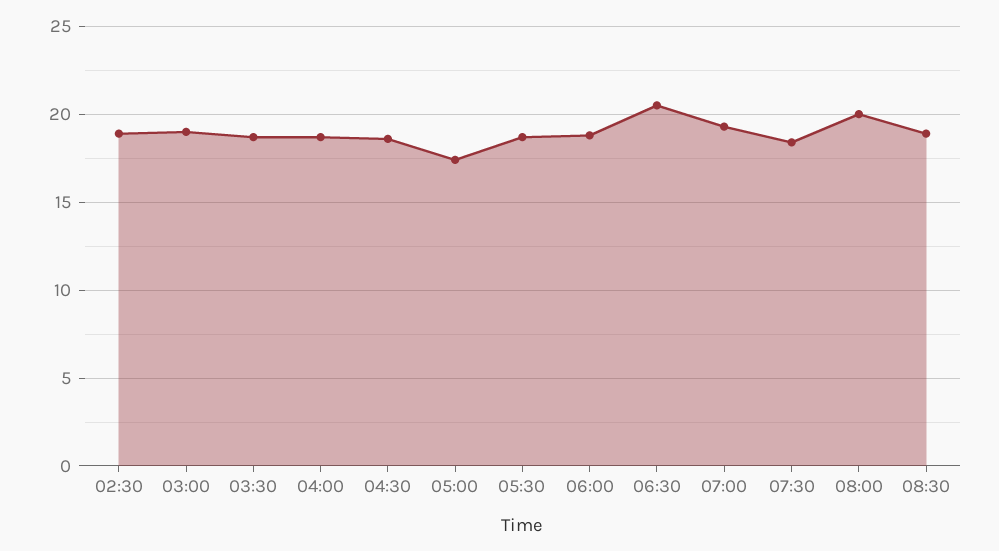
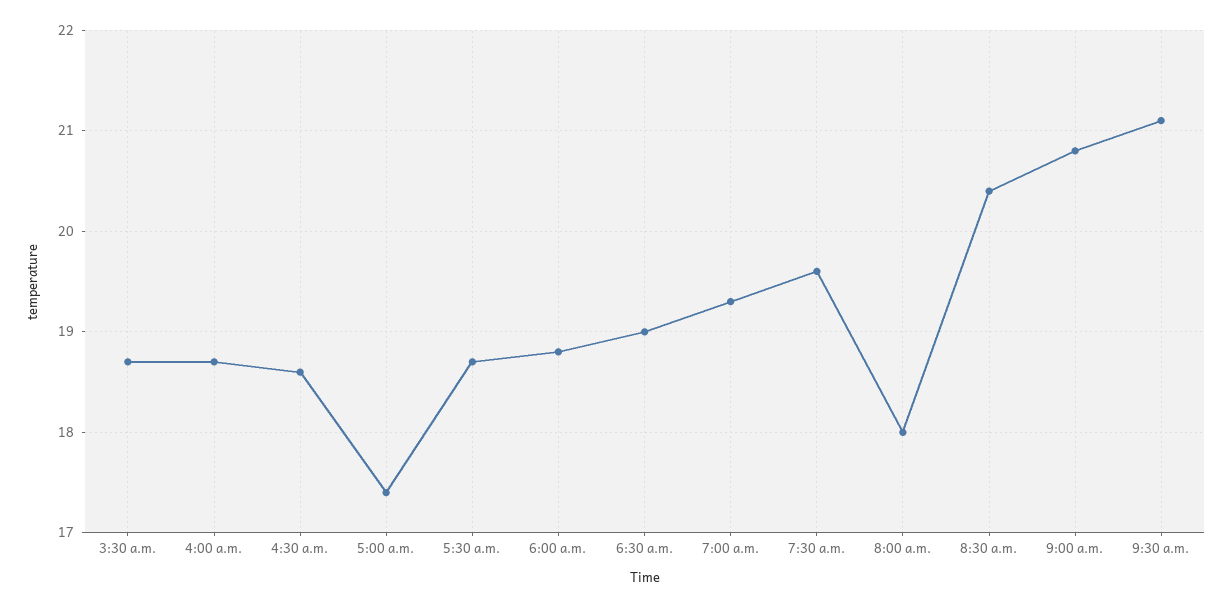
02:30: 19 -> none
03:00: 19 -> none
06:30: 20.5 -> 19
07:30: 18.5 -> 19.6
08:00: 20 -> 18
08:30: 19 -> 20.4
9:00 a.m.: none -> 20.8
9:30 a.m.: none -> 21.1

